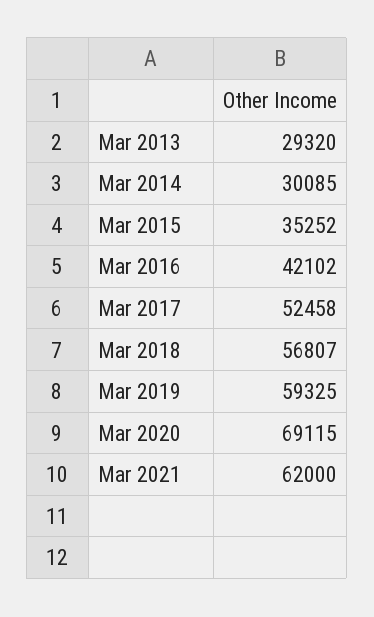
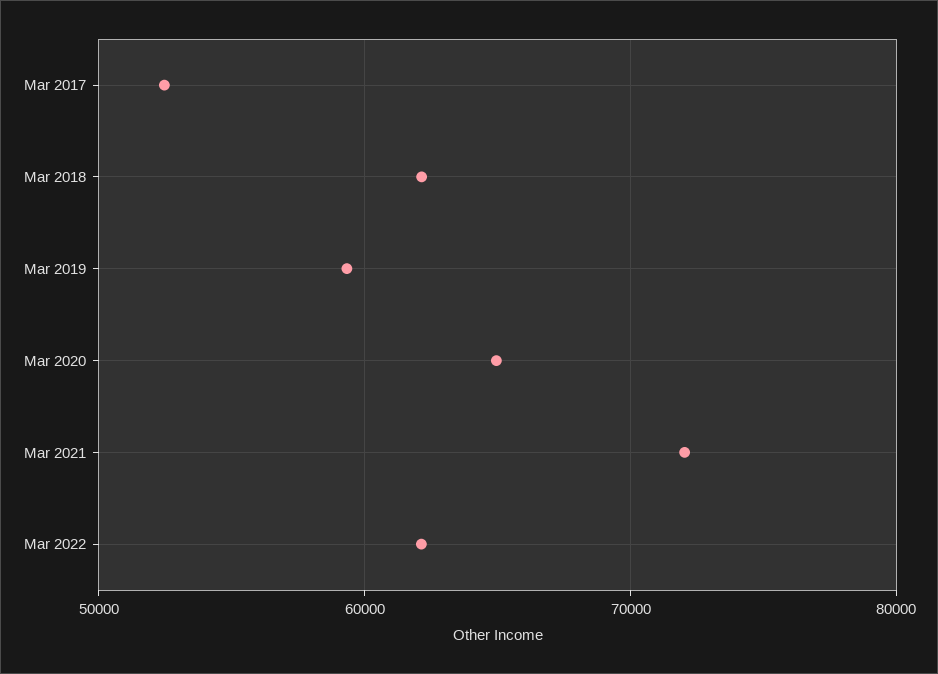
Mar 2013: 29320 -> none
Mar 2014: 30085 -> none
Mar 2015: 35252 -> none
Mar 2016: 42102 -> none
Mar 2018: 56807 -> 62000
Mar 2020: 69115 -> 65000
Mar 2021: 62000 -> 72000
Mar 2022: none -> 62000

